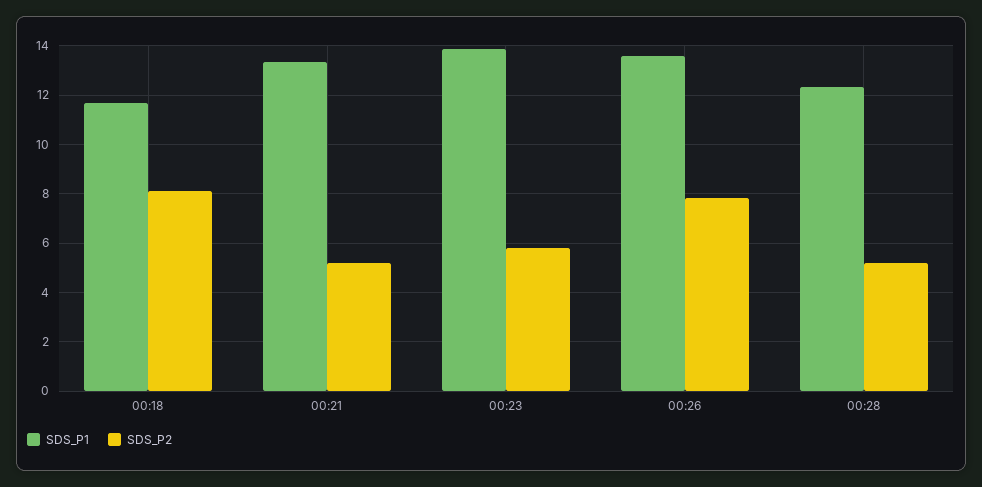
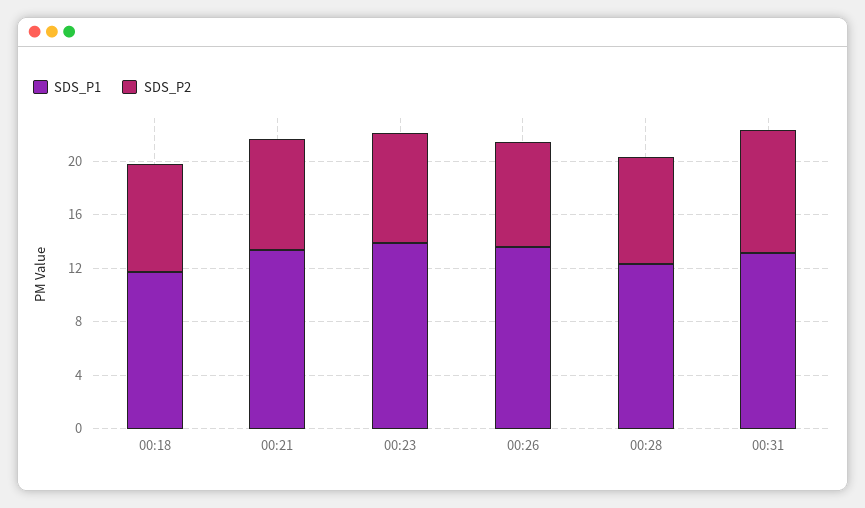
SDS_P2, 00:21: 5.25 -> 8
SDS_P2, 00:23: 5.75 -> 8
SDS_P2, 00:28: 5.25 -> 8
SDS_P1, 00:31: none -> 13
SDS_P2, 00:31: none -> 9

